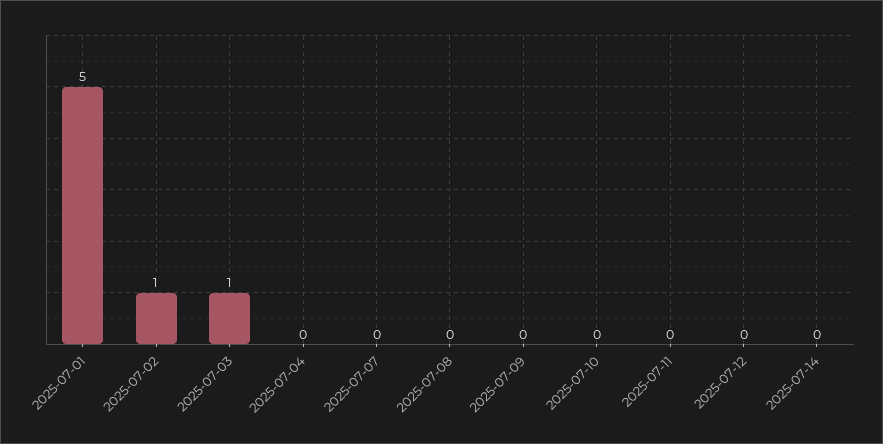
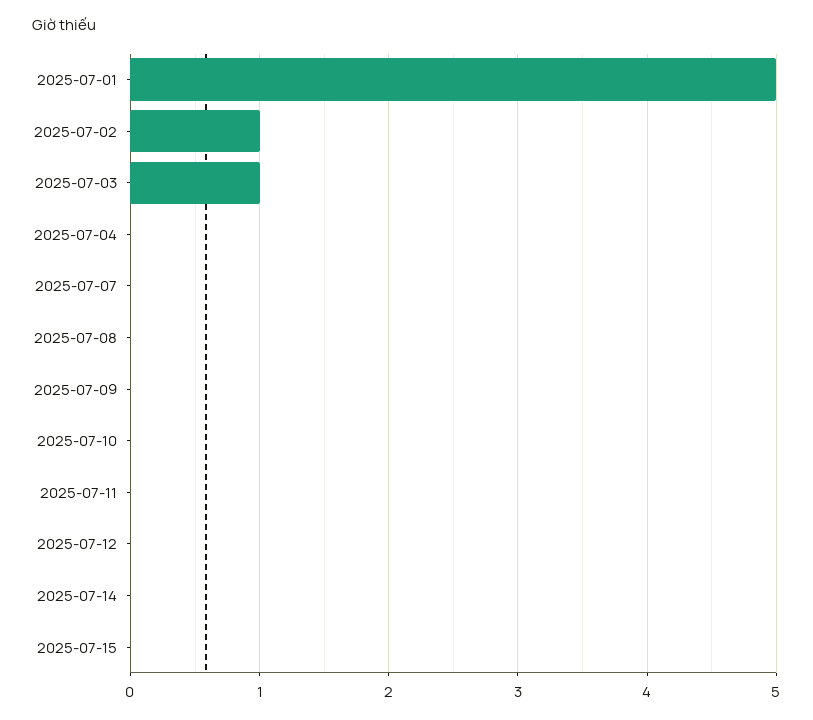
2025-07-15: none -> 0

